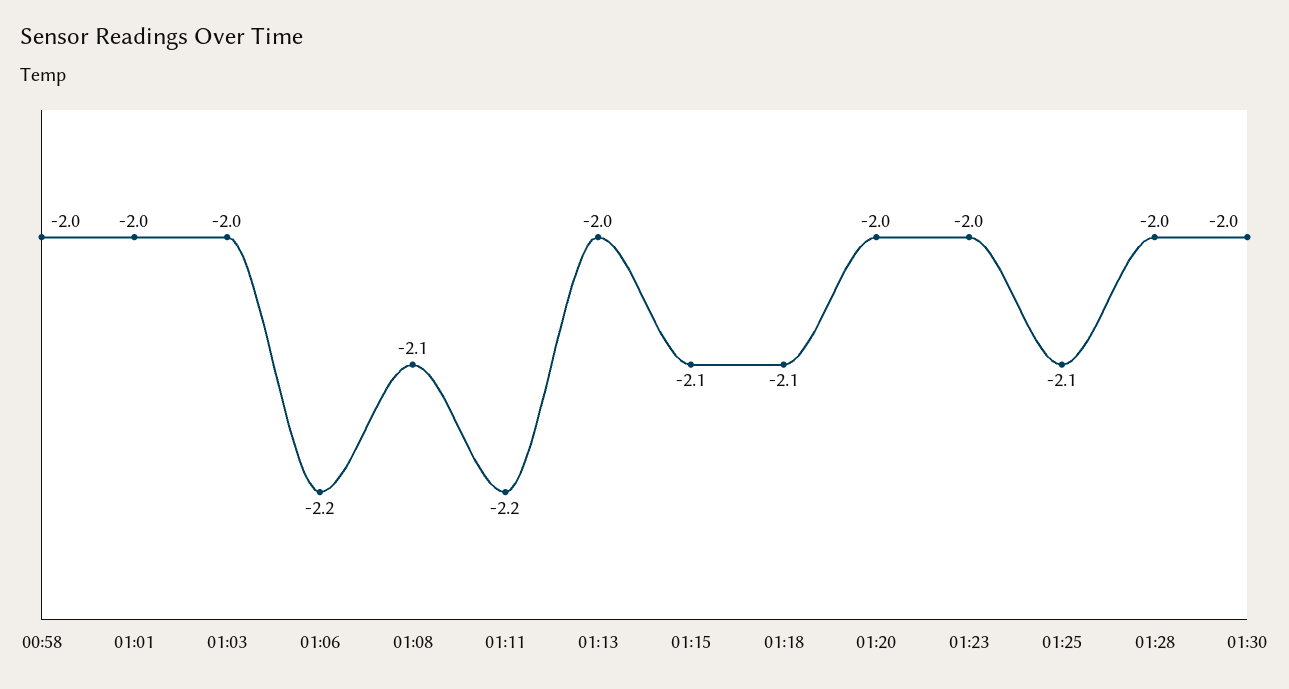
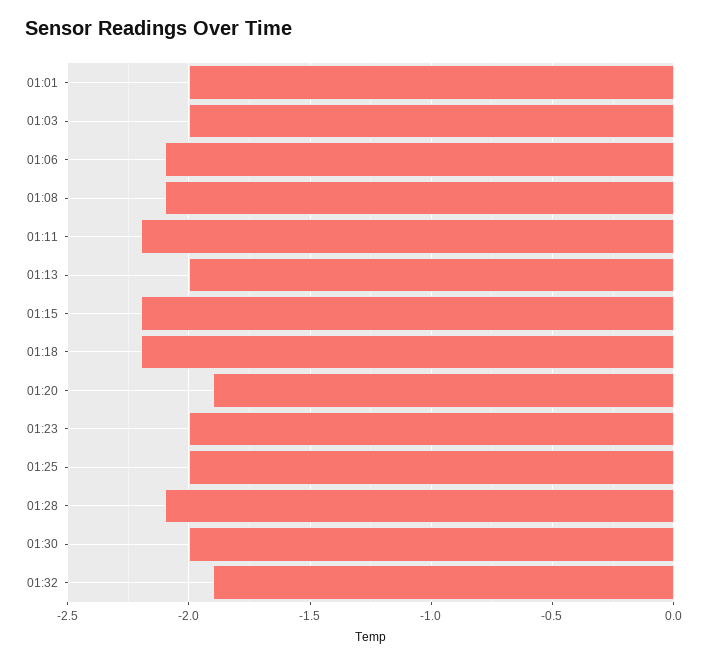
00:58: -2 -> none
01:06: -2.2 -> -2.1
01:15: -2.1 -> -2.2
01:18: -2.1 -> -2.2
01:20: -2 -> -1.9
01:25: -2.1 -> -2
01:28: -2 -> -2.1
01:32: none -> -1.9

